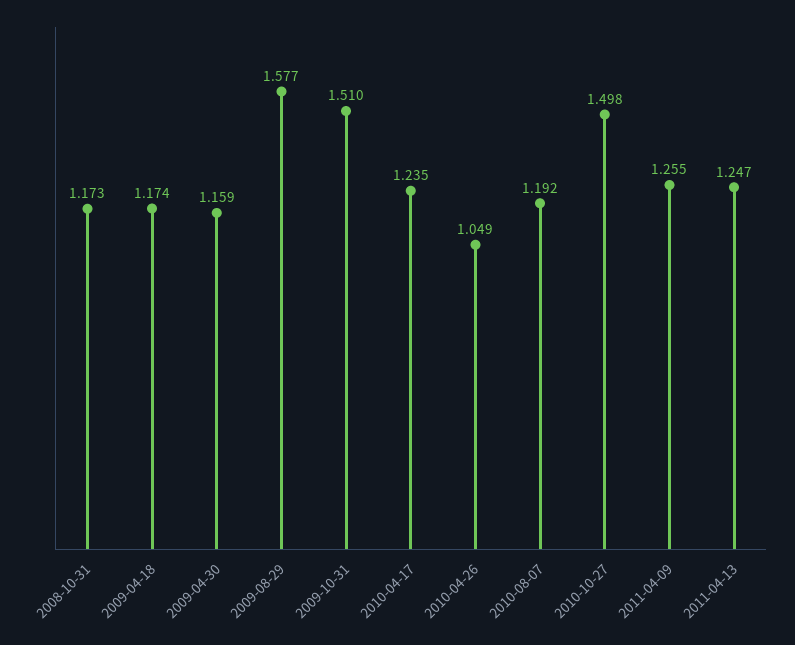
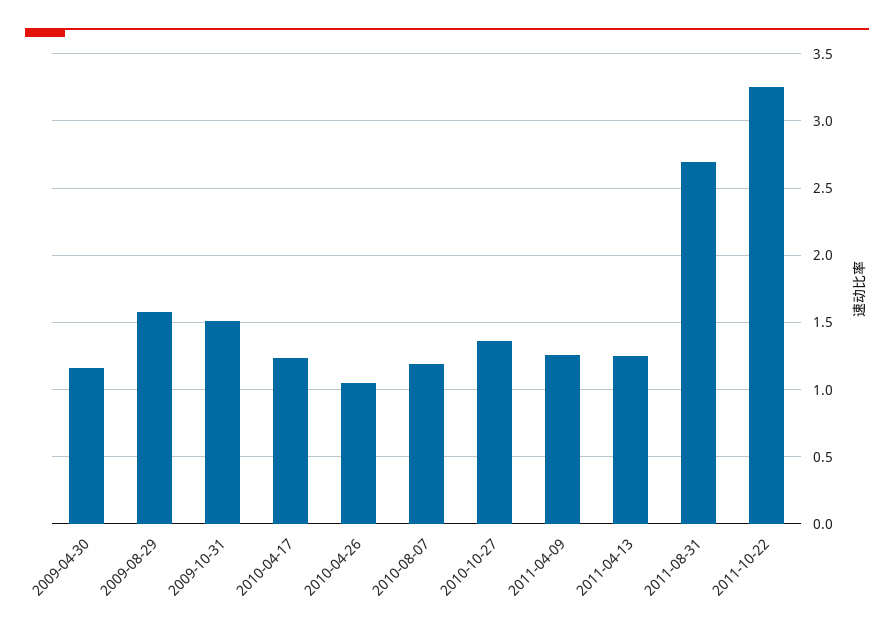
2008-10-31: 1.173 -> none
2009-04-18: 1.174 -> none
2010-10-27: 1.498 -> 1.35
2011-08-31: none -> 2.7
2011-10-22: none -> 3.25

